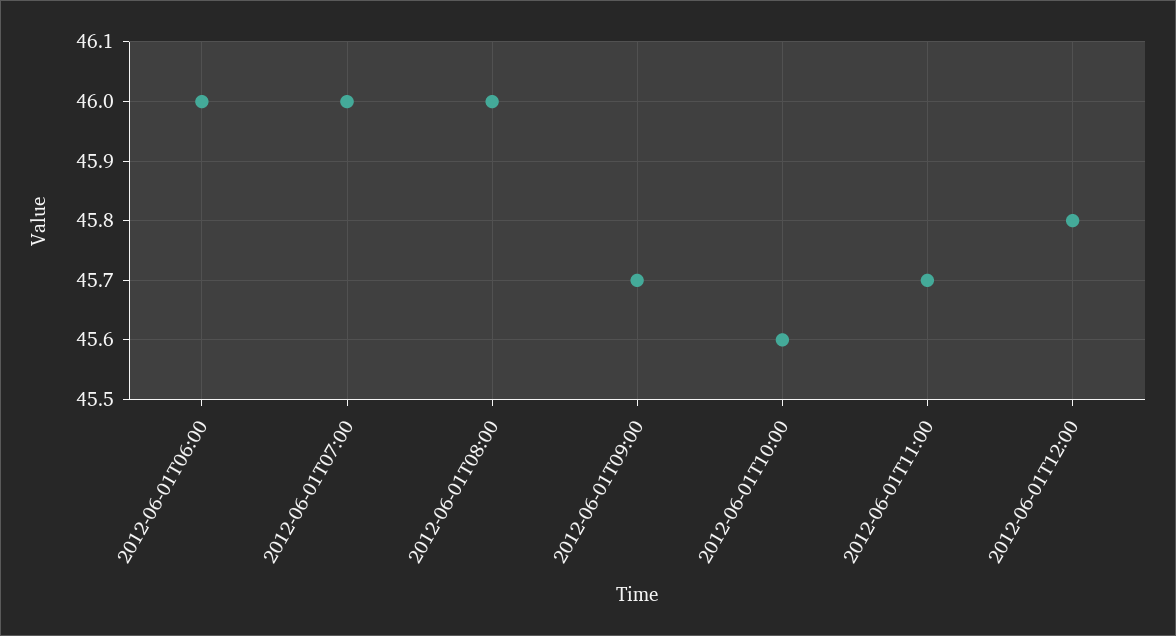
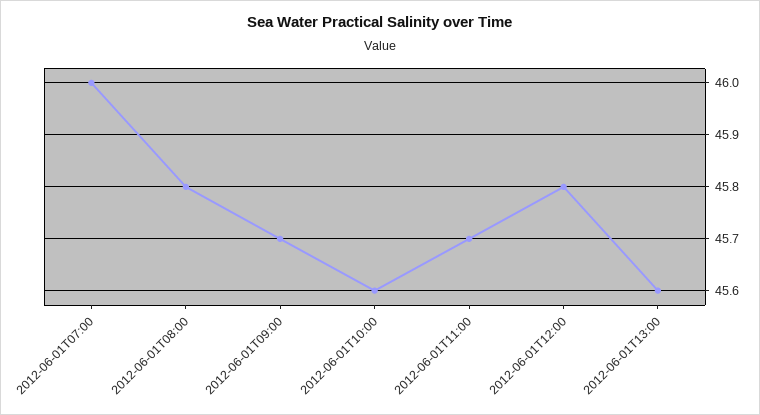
2012-06-01T06:00: 46 -> none
2012-06-01T08:00: 46 -> 45.8
2012-06-01T13:00: none -> 45.6

